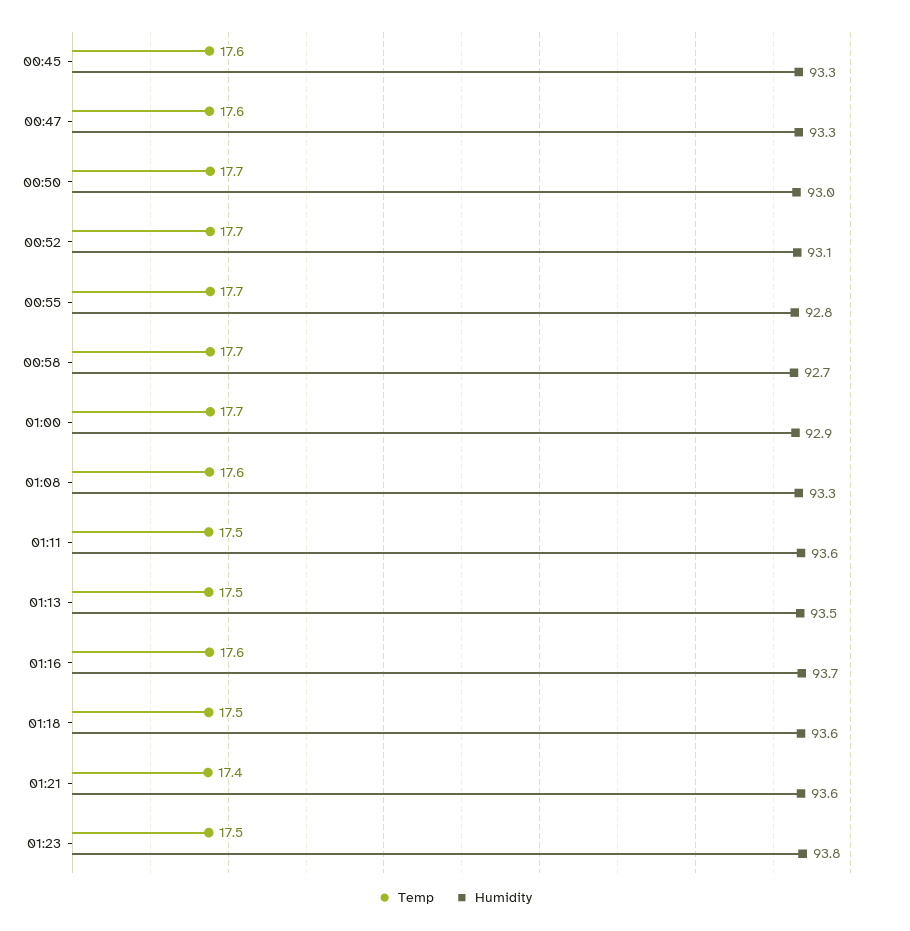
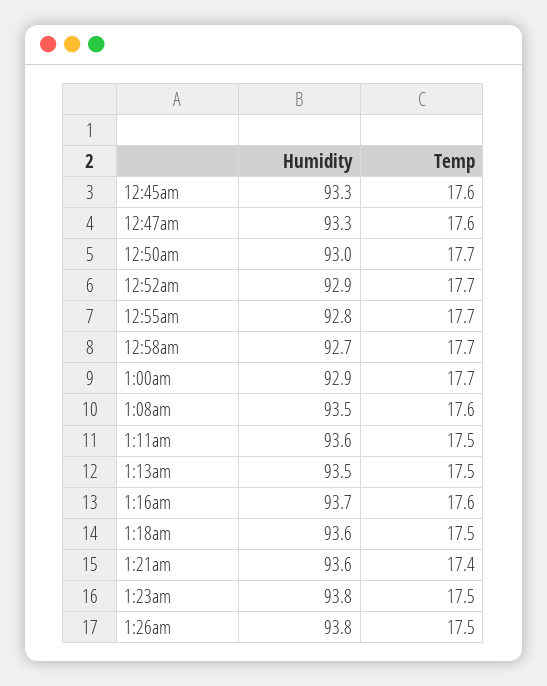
Humidity, 00:52: 93.1 -> 92.9
Humidity, 01:08: 93.3 -> 93.5
Humidity, 1:26am: none -> 93.8
Temp, 1:26am: none -> 17.5

